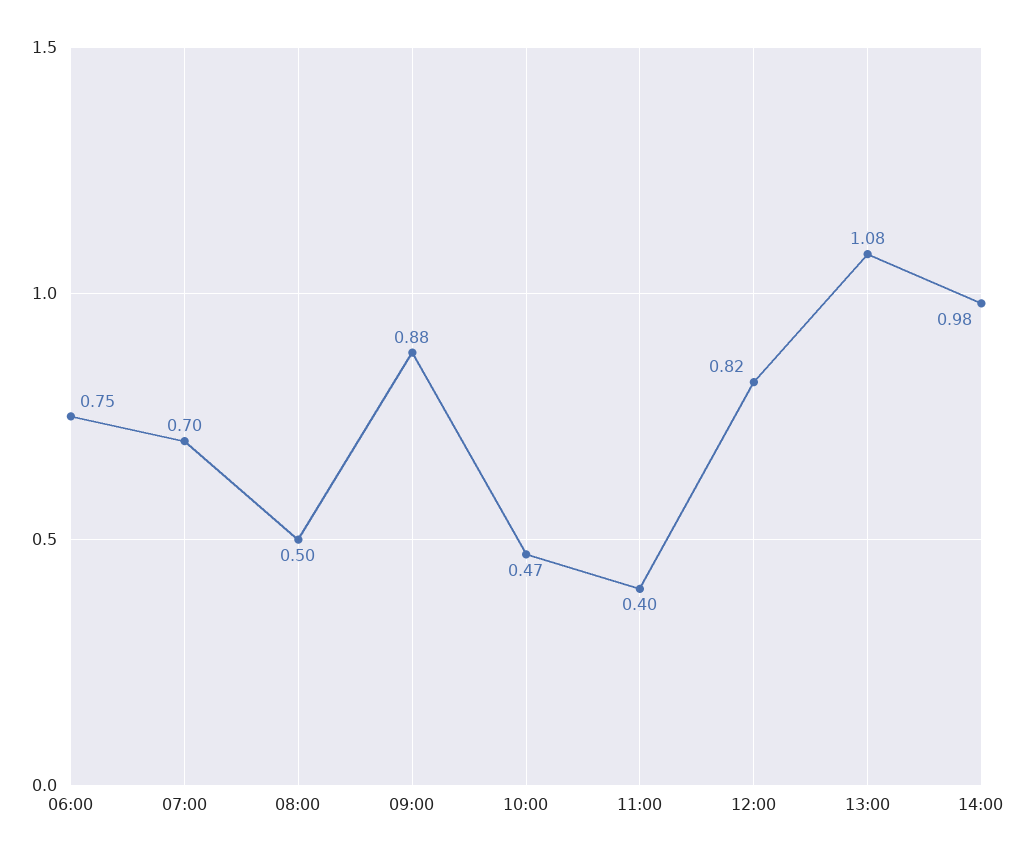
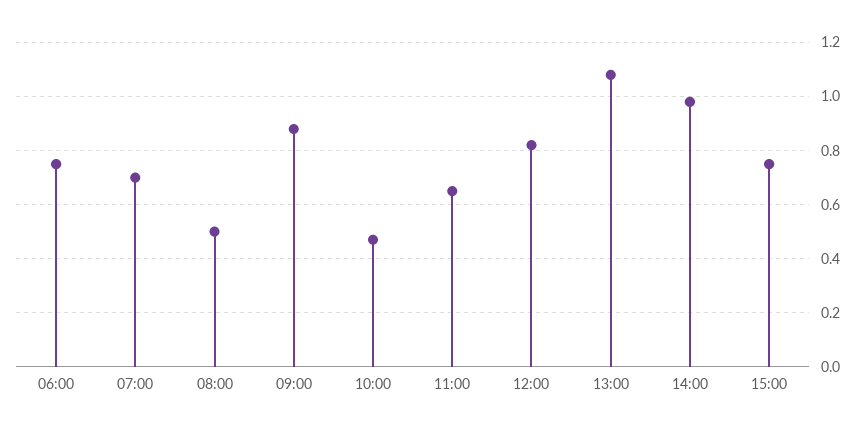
11:00: 0.4 -> 0.65
15:00: none -> 0.75

